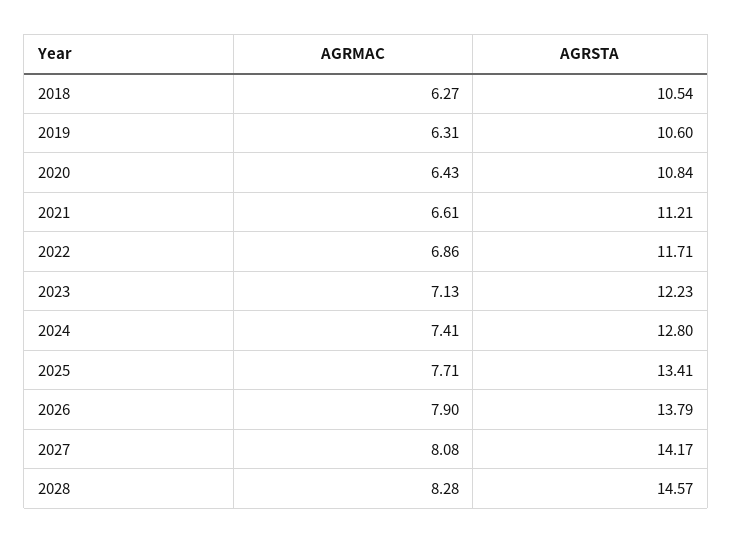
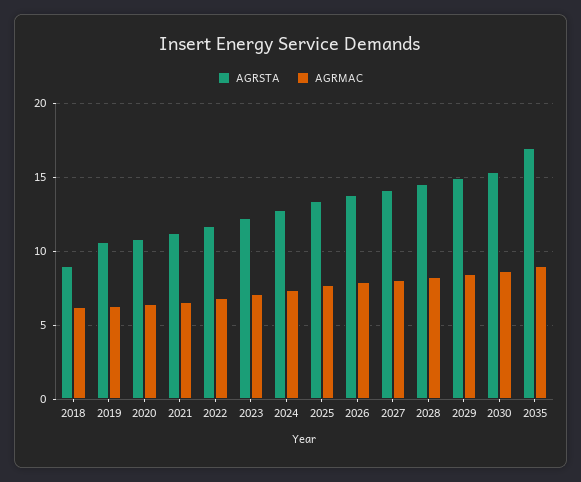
AGRSTA, 2018: 10.54 -> 9
AGRSTA, 2029: none -> 15
AGRMAC, 2029: none -> 8.5
AGRSTA, 2030: none -> 15.5
AGRMAC, 2030: none -> 8.5
AGRSTA, 2035: none -> 17
AGRMAC, 2035: none -> 9

